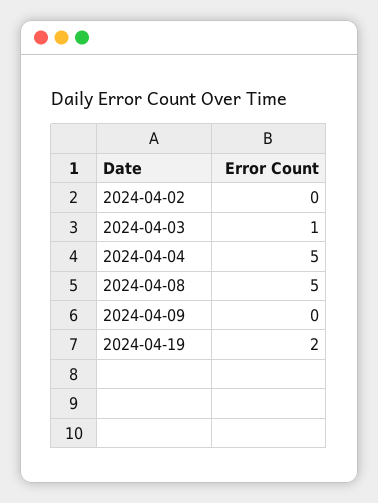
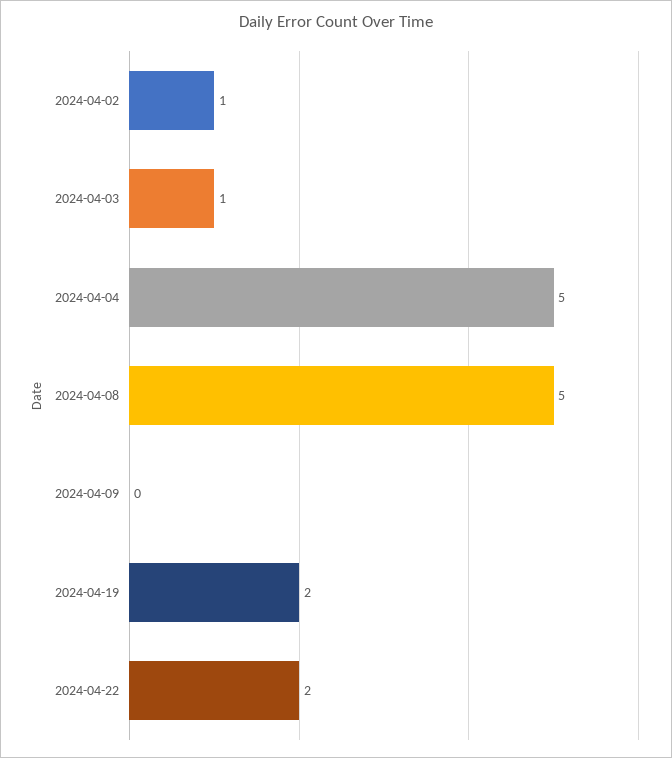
2024-04-02: 0 -> 1
2024-04-22: none -> 2

